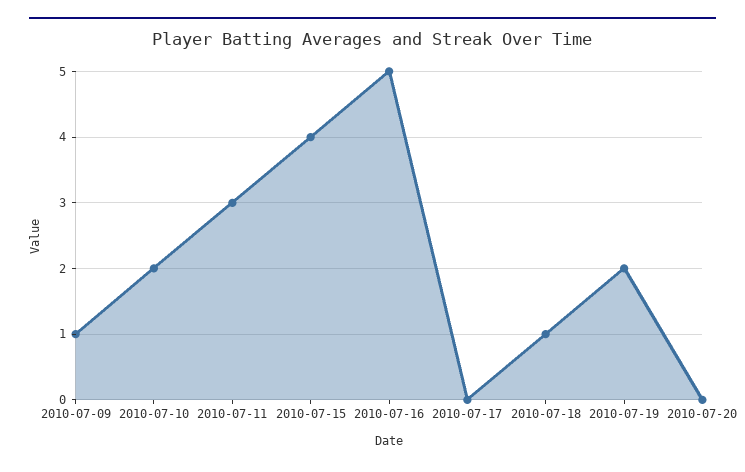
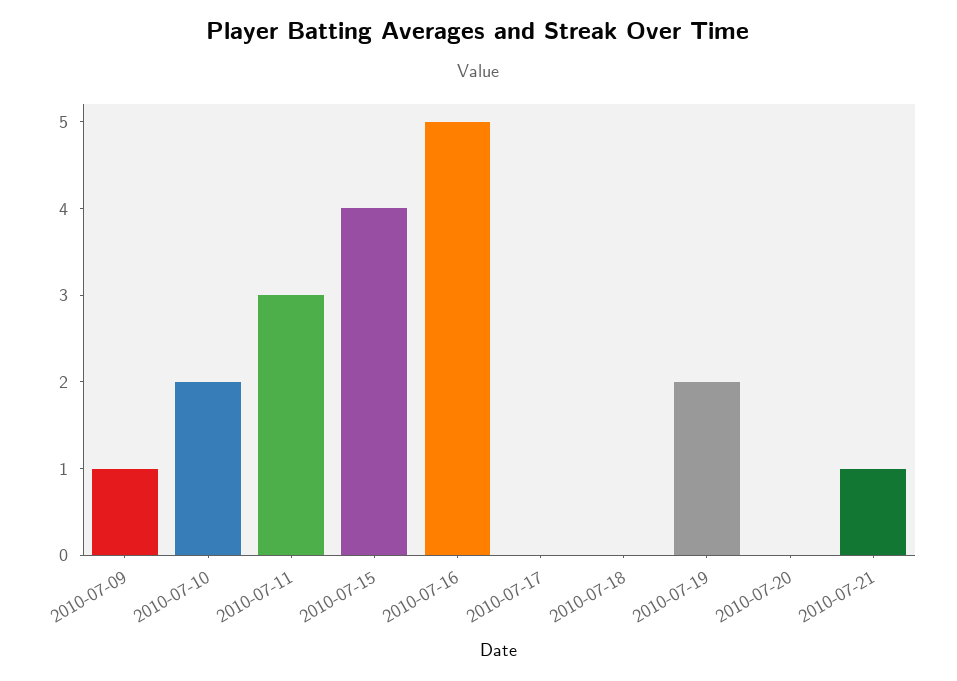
2010-07-18: 1 -> 0
2010-07-21: none -> 1

